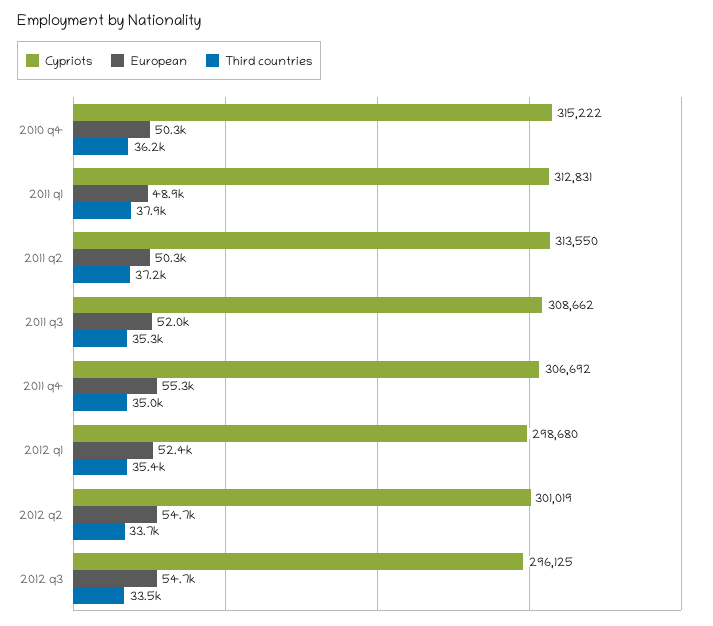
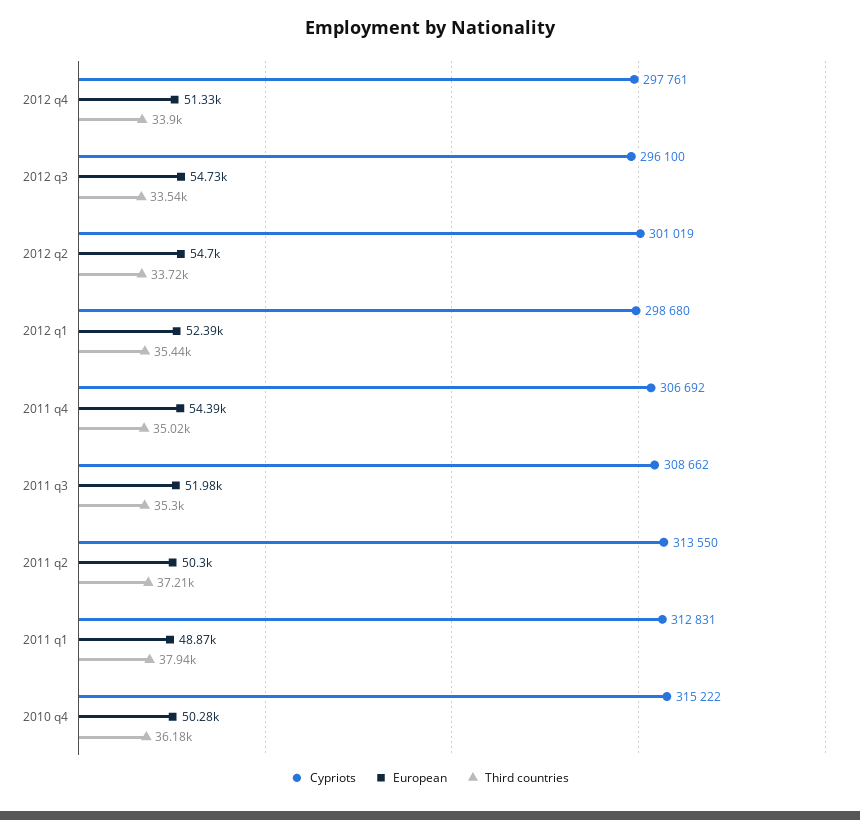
European, 2011 q4: 55300 -> 54390
Cypriots, 2012 q3: 296125 -> 296100
Cypriots, 2012 q4: none -> 297761
European, 2012 q4: none -> 51330
Third countries, 2012 q4: none -> 33900

